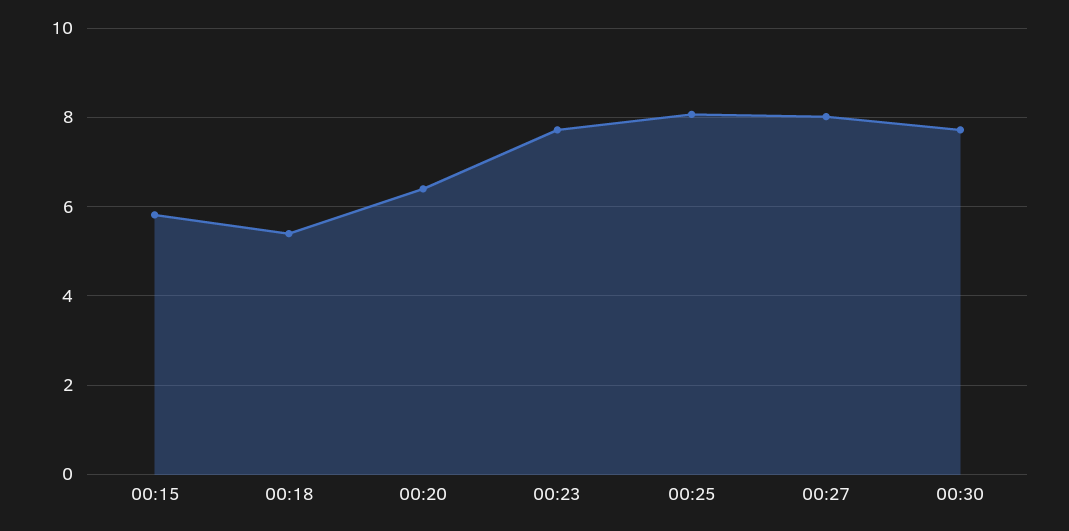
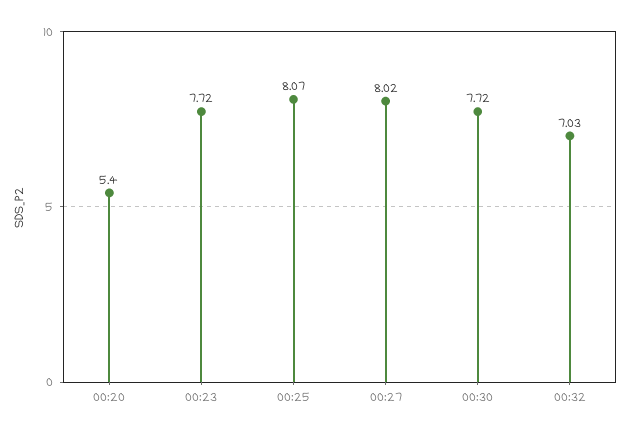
00:15: 5.8 -> none
00:18: 5.4 -> none
00:20: 6.4 -> 5.4
00:32: none -> 7.03

